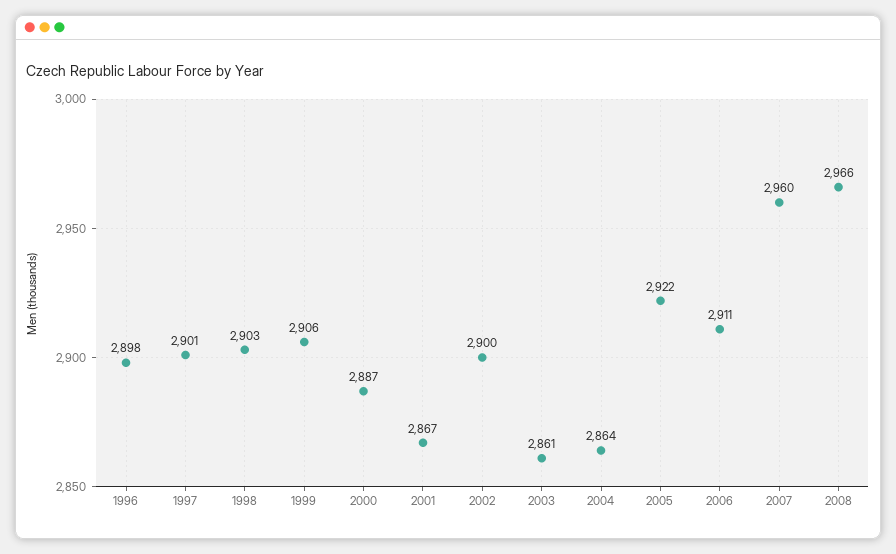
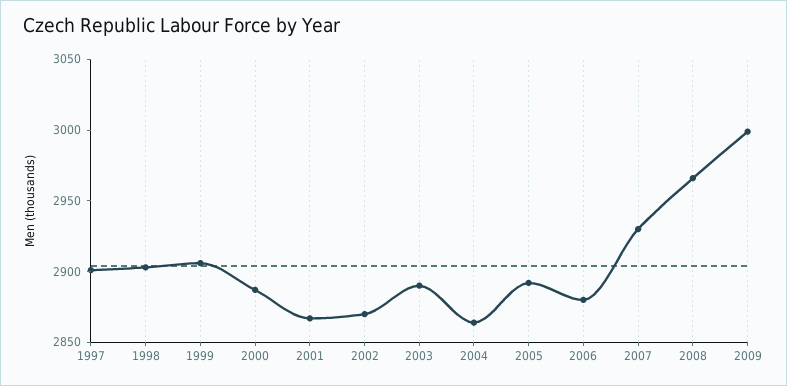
1996: 2898 -> none
2002: 2900 -> 2870
2003: 2861 -> 2890
2005: 2922 -> 2890
2006: 2911 -> 2880
2007: 2960 -> 2930
2009: none -> 3000

